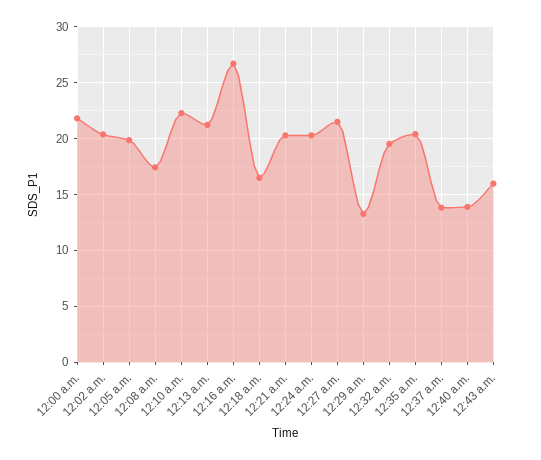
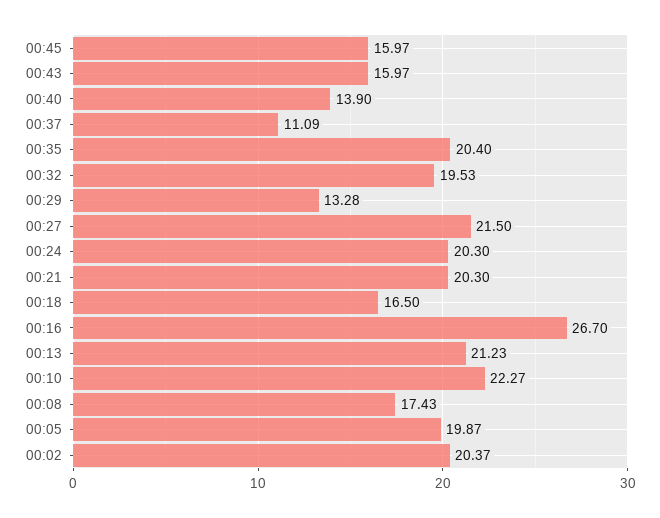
12:00 a.m.: 22 -> none
12:37 a.m.: 14 -> 11.09
00:45: none -> 15.97

